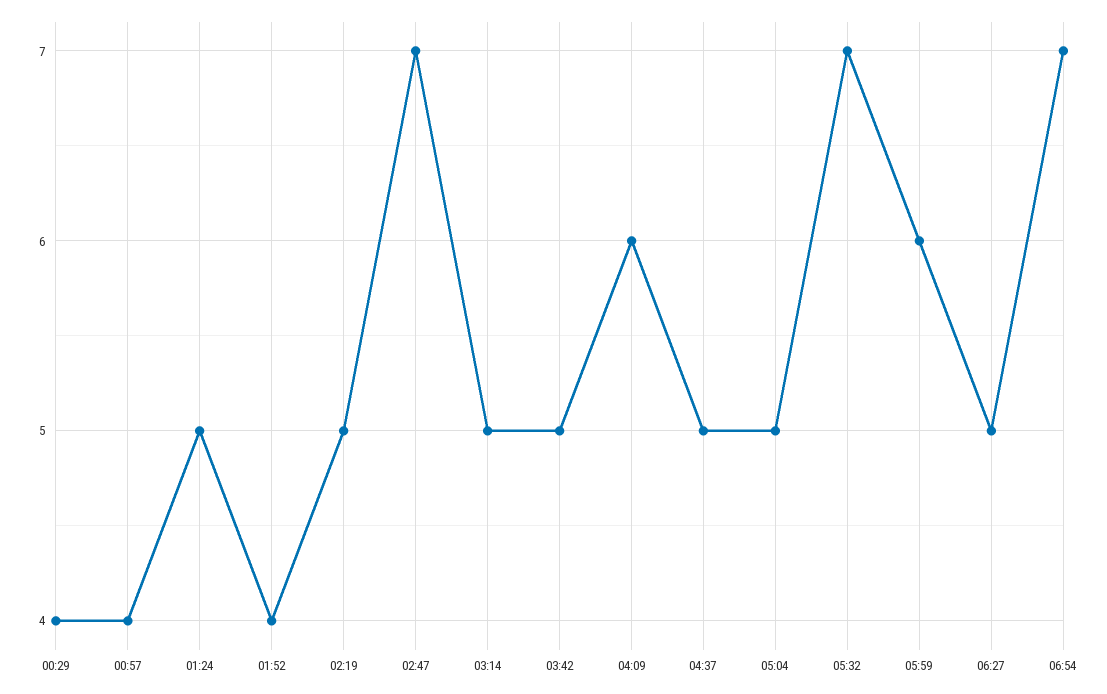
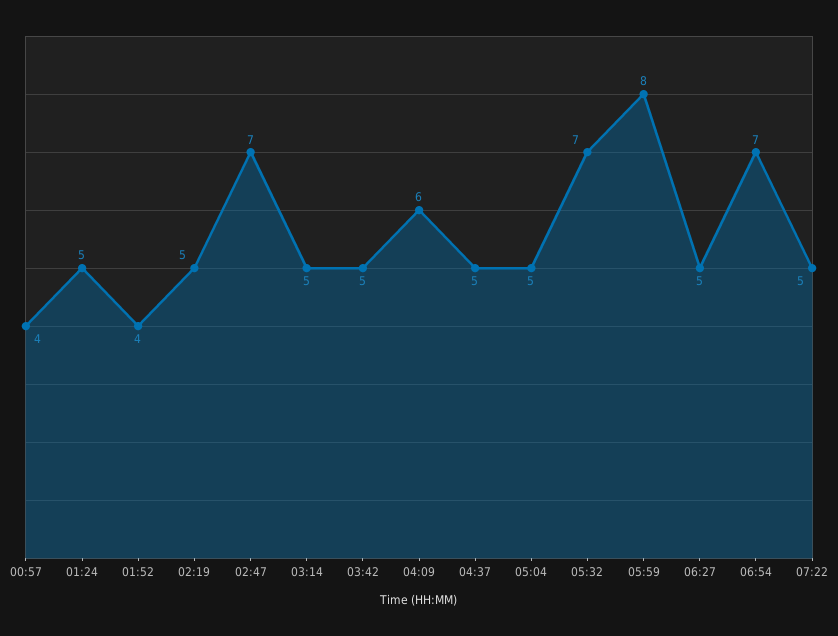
00:29: 4 -> none
05:59: 6 -> 8
07:22: none -> 5

